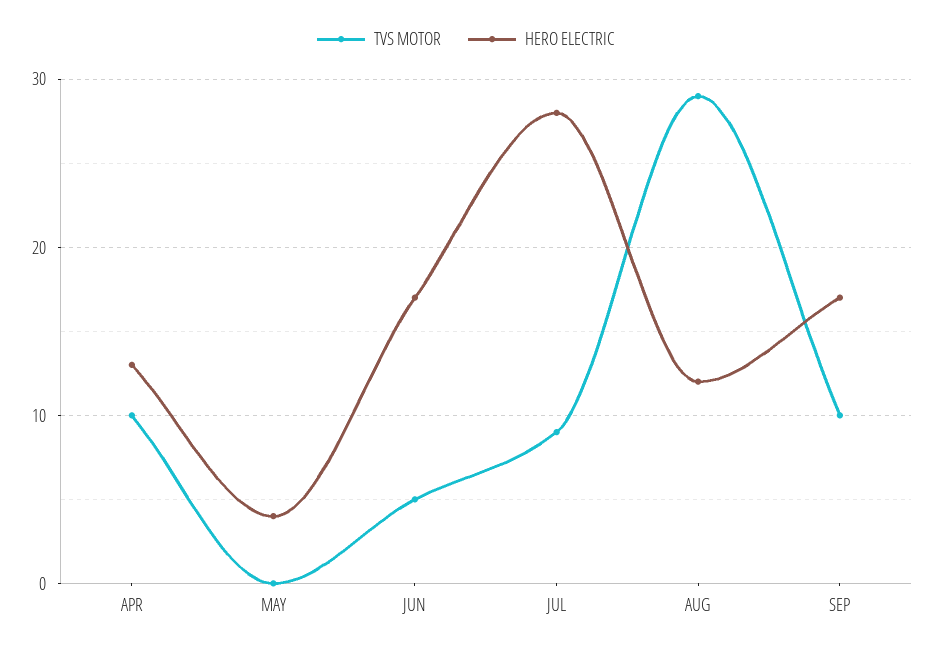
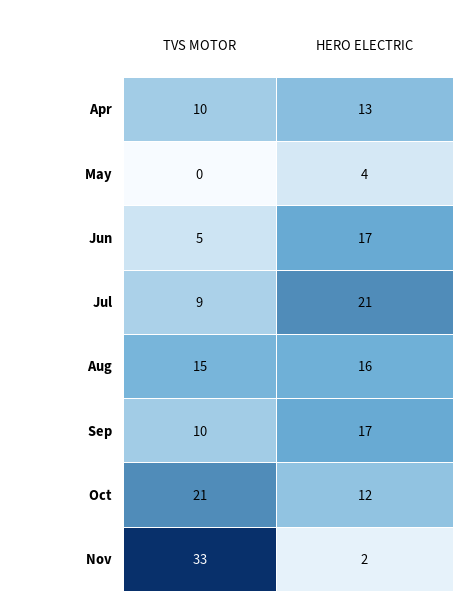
HERO ELECTRIC, JUL: 28 -> 21
TVS MOTOR, AUG: 29 -> 15
HERO ELECTRIC, AUG: 12 -> 16
TVS MOTOR, Oct: none -> 21
HERO ELECTRIC, Oct: none -> 12
TVS MOTOR, Nov: none -> 33
HERO ELECTRIC, Nov: none -> 2

